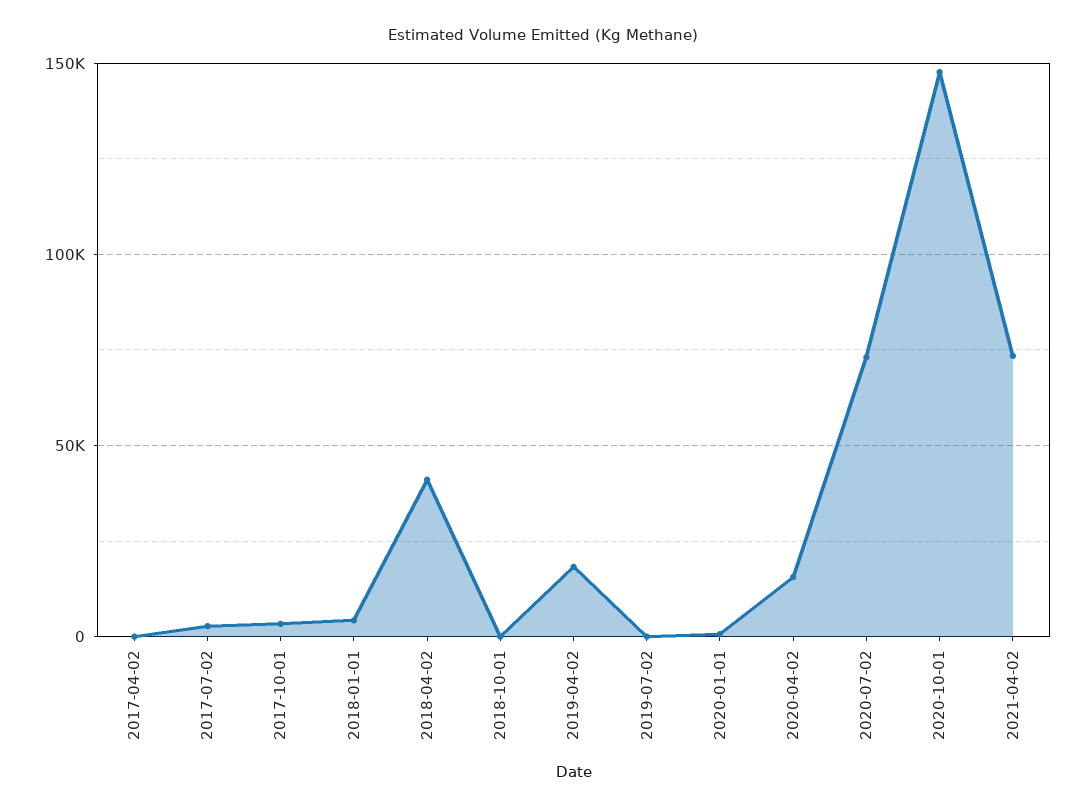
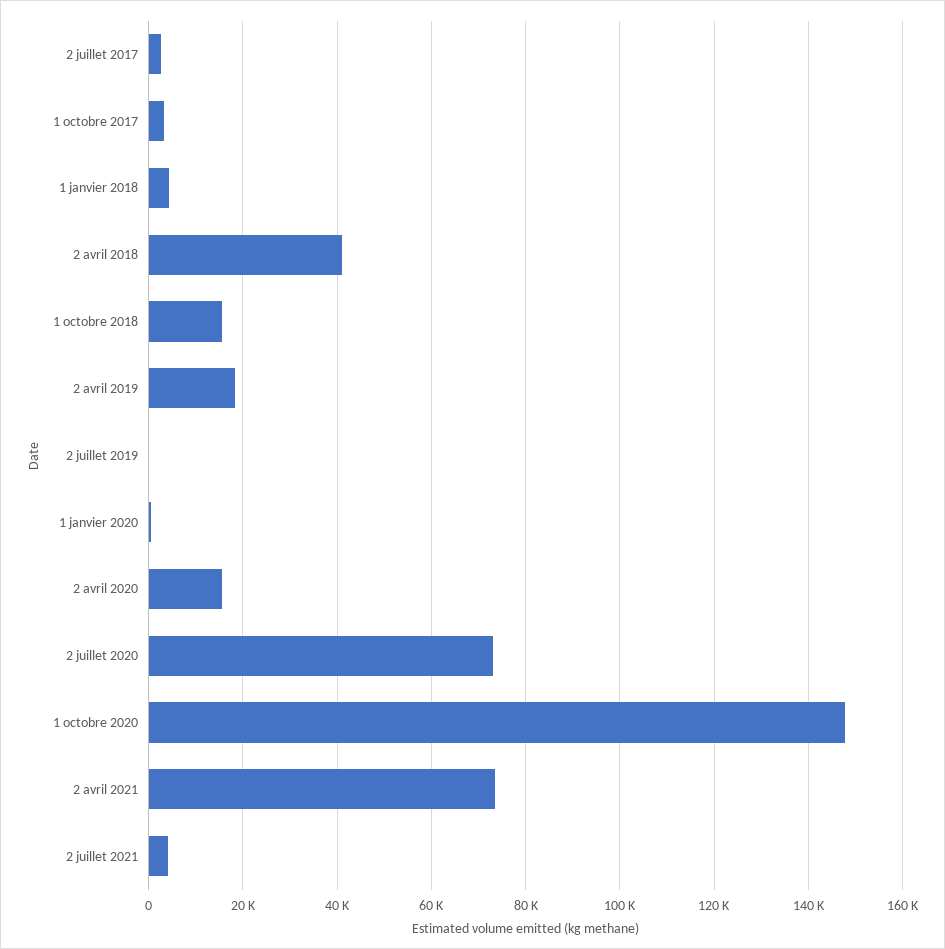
2017-04-02: 0 -> none
2018-10-01: 0 -> 16000
2 juillet 2021: none -> 4000

